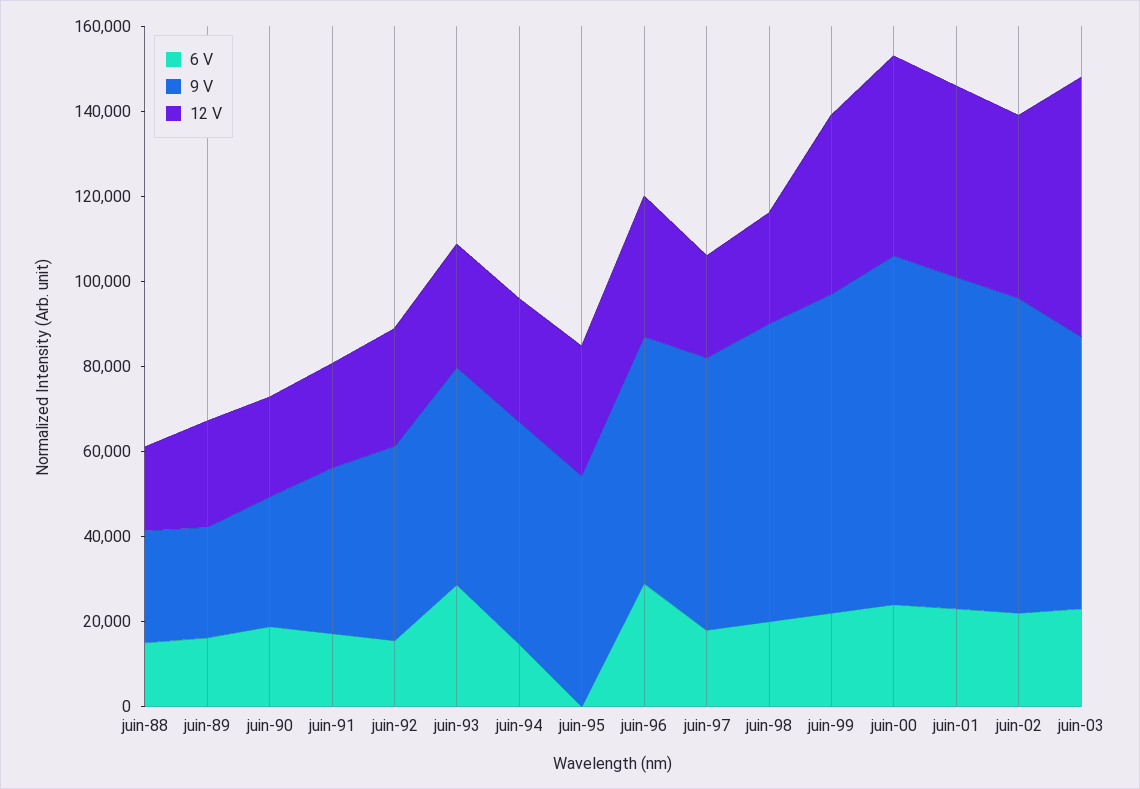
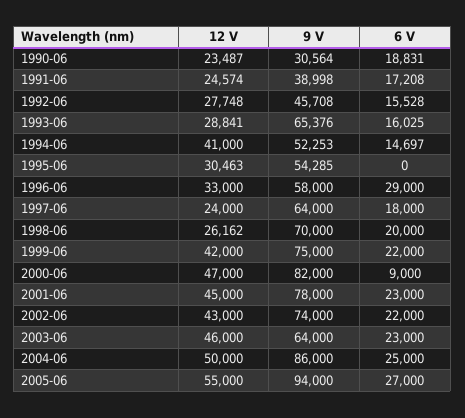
6 V, juin-88: 15000 -> none
9 V, juin-88: 25000 -> none
12 V, juin-88: 20000 -> none
6 V, juin-89: 15000 -> none
9 V, juin-89: 25000 -> none
12 V, juin-89: 25000 -> none
6 V, juin-93: 30000 -> 16025
9 V, juin-93: 50000 -> 65376
12 V, juin-94: 30000 -> 41000
6 V, juin-00: 25000 -> 9000
12 V, juin-03: 60000 -> 46000
12 V, 2004-06: none -> 50000
9 V, 2004-06: none -> 86000
6 V, 2004-06: none -> 25000
12 V, 2005-06: none -> 55000
9 V, 2005-06: none -> 94000
6 V, 2005-06: none -> 27000

